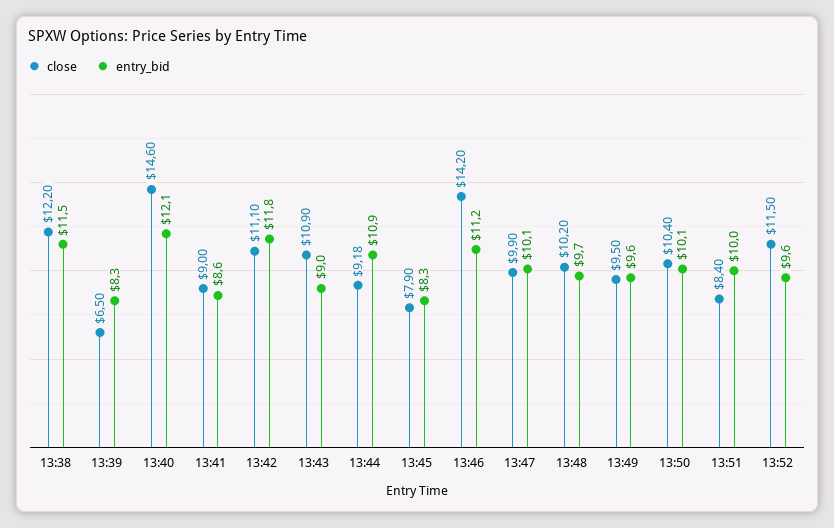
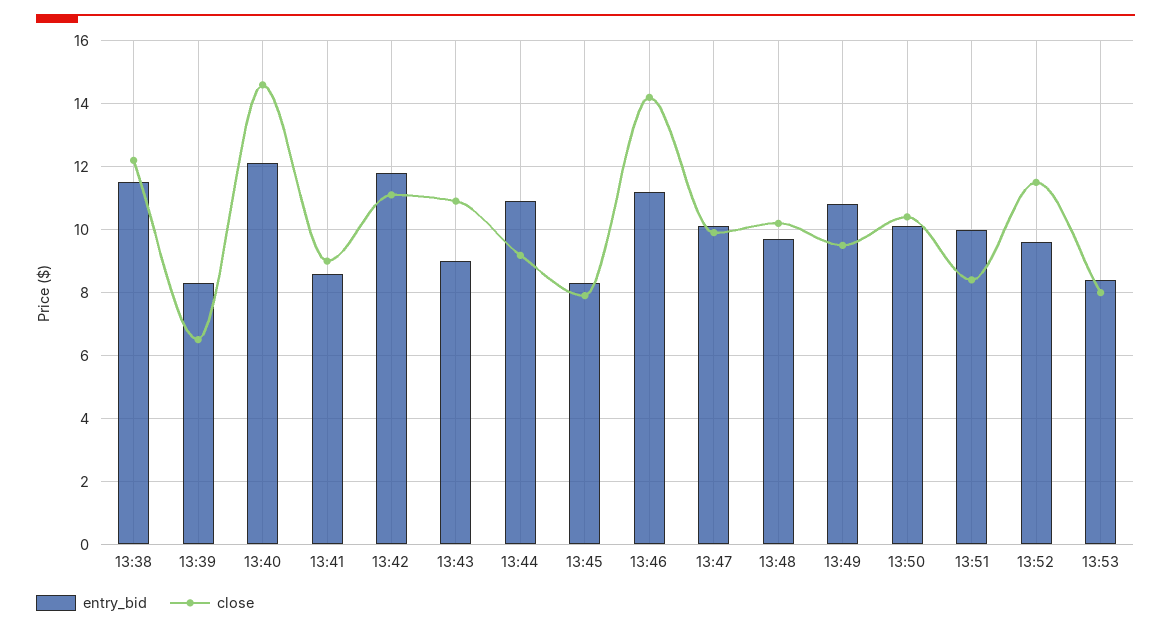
entry_bid, 13:49: 9.6 -> 10.8
entry_bid, 13:53: none -> 8.4
close, 13:53: none -> 8

